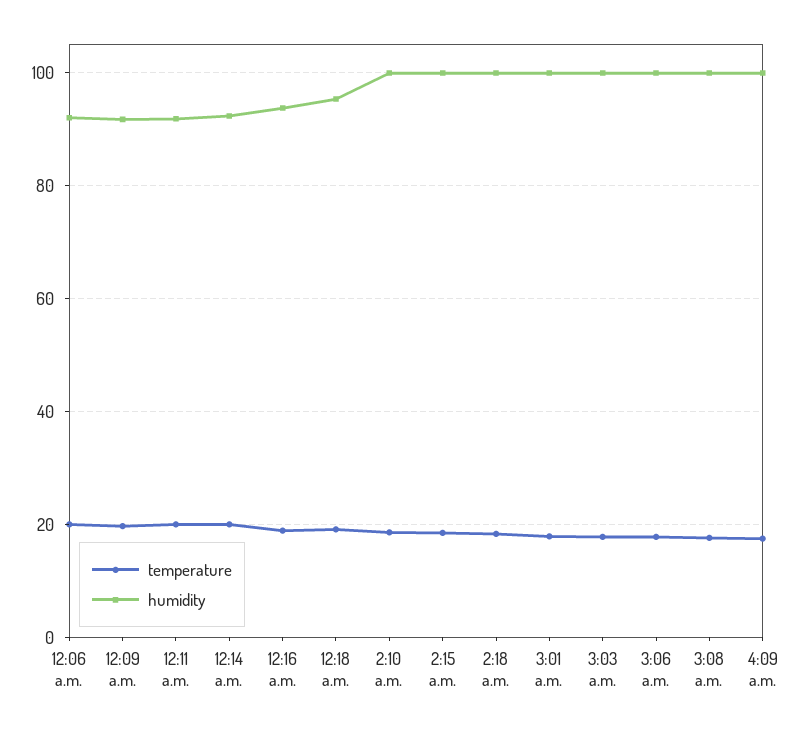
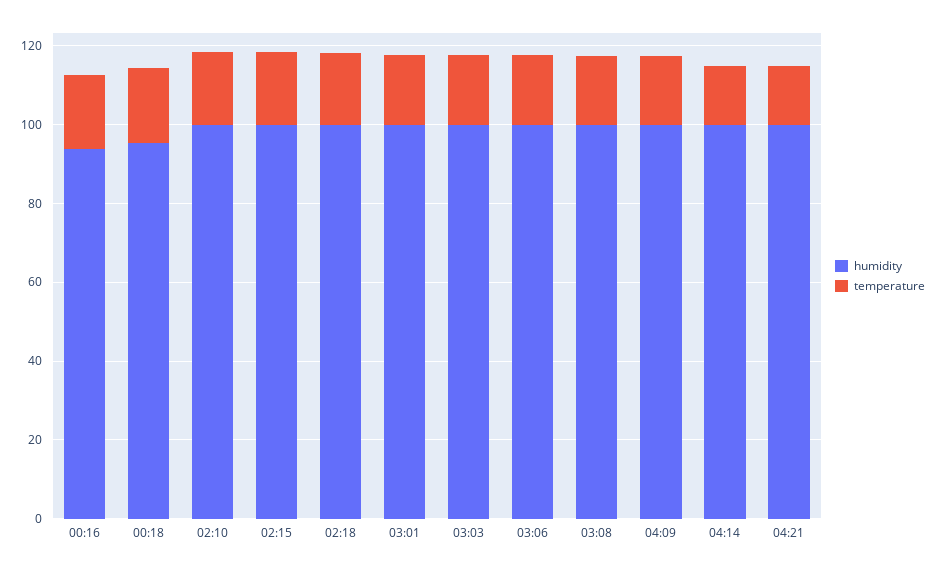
temperature, 12:06 a.m.: 20 -> none
humidity, 12:06 a.m.: 92 -> none
temperature, 12:09 a.m.: 20 -> none
humidity, 12:09 a.m.: 92 -> none
temperature, 12:11 a.m.: 20 -> none
humidity, 12:11 a.m.: 92 -> none
temperature, 12:14 a.m.: 20 -> none
humidity, 12:14 a.m.: 92 -> none
humidity, 04:14: none -> 100
temperature, 04:14: none -> 15
humidity, 04:21: none -> 100
temperature, 04:21: none -> 15

